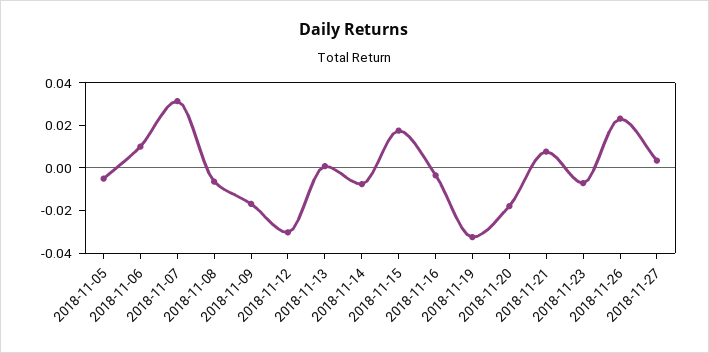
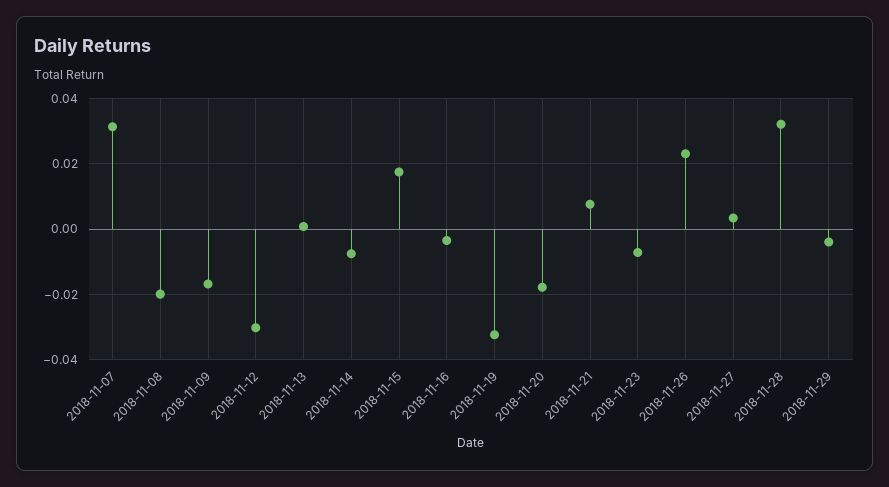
2018-11-05: -0.005 -> none
2018-11-06: 0.01 -> none
2018-11-08: -0.005 -> -0.02
2018-11-28: none -> 0.032
2018-11-29: none -> -0.004

